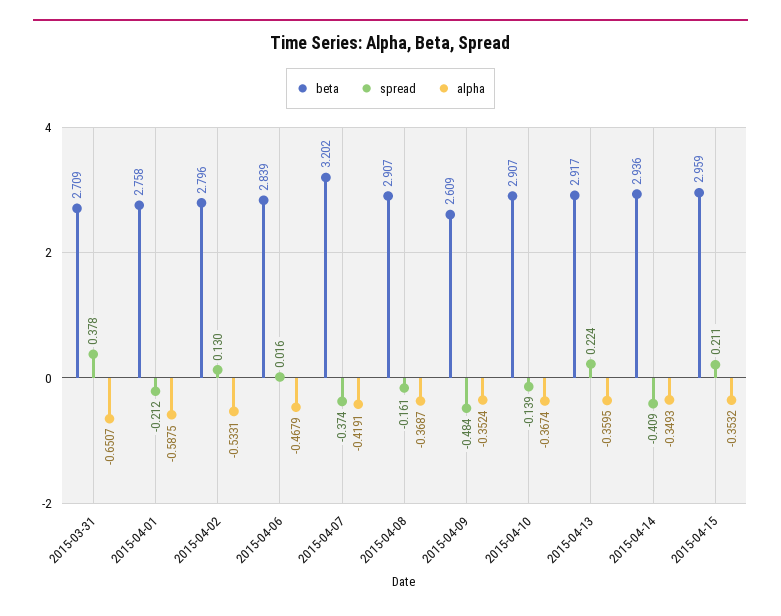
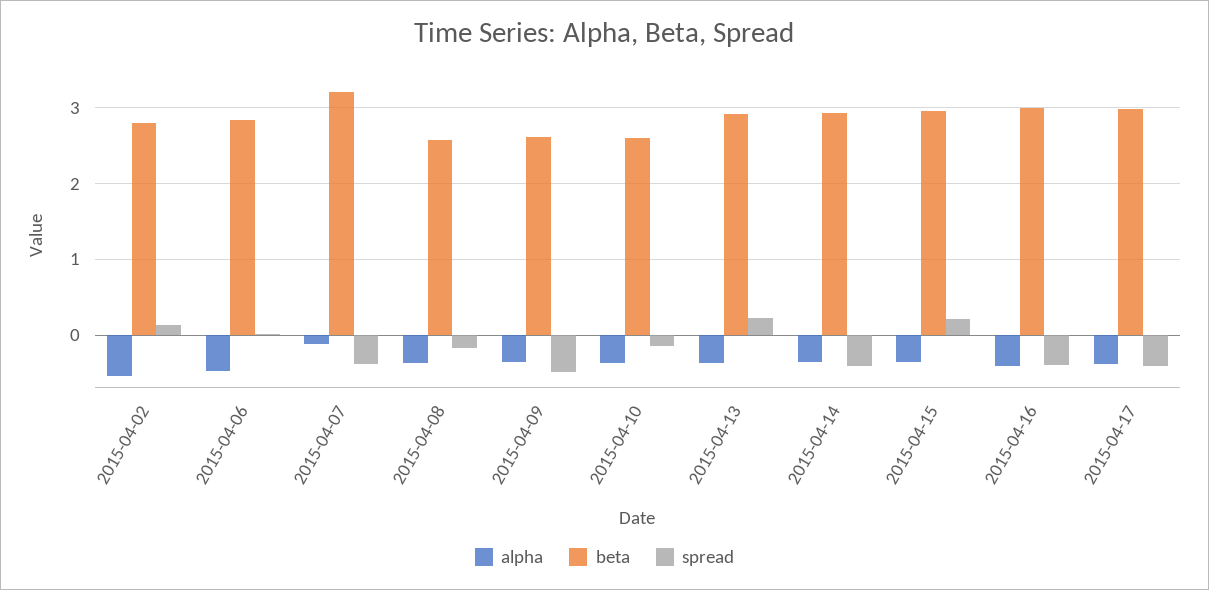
beta, 2015-03-31: 2.709 -> none
spread, 2015-03-31: 0.378 -> none
alpha, 2015-03-31: -0.6507 -> none
beta, 2015-04-01: 2.758 -> none
spread, 2015-04-01: -0.212 -> none
alpha, 2015-04-01: -0.5875 -> none
alpha, 2015-04-07: -0.4191 -> -0.1
beta, 2015-04-08: 2.907 -> 2.6
beta, 2015-04-10: 2.907 -> 2.6
alpha, 2015-04-16: none -> -0.4
beta, 2015-04-16: none -> 3
spread, 2015-04-16: none -> -0.4
alpha, 2015-04-17: none -> -0.4
beta, 2015-04-17: none -> 3
spread, 2015-04-17: none -> -0.4

